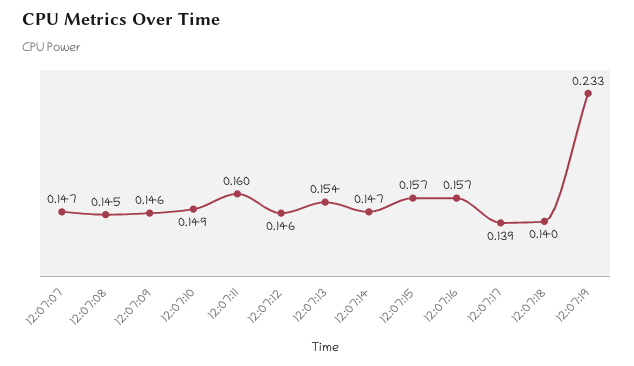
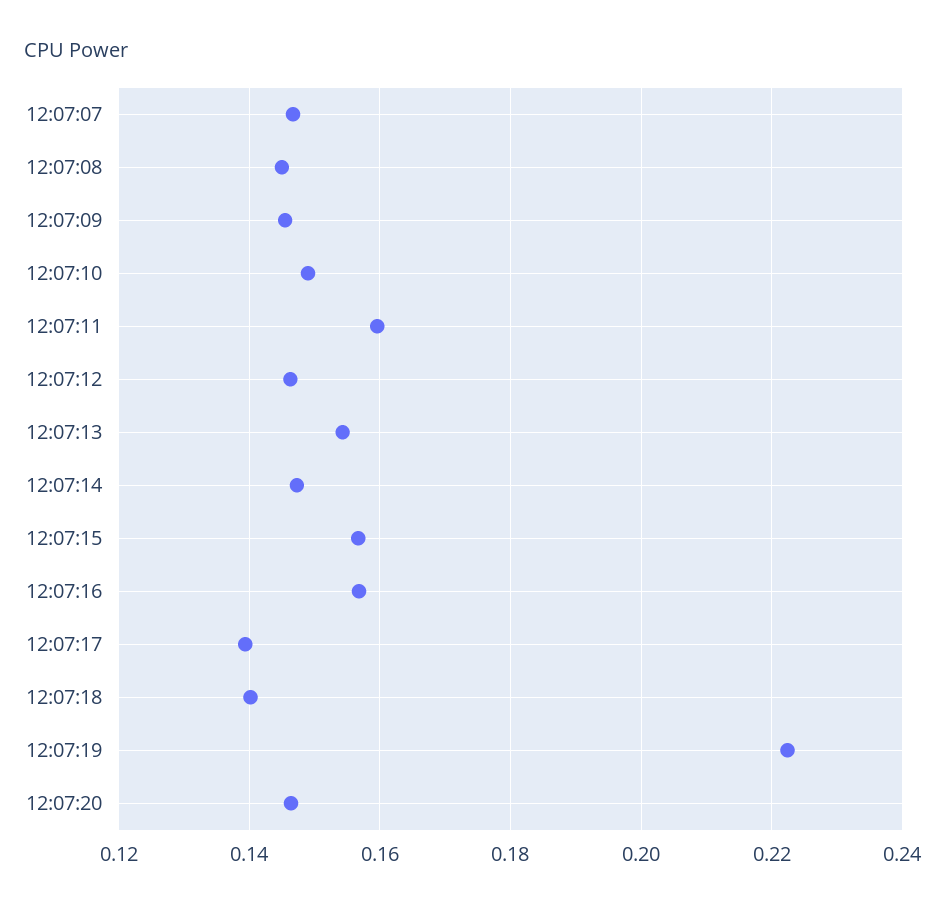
12:07:19: 0.233 -> 0.222
12:07:20: none -> 0.146

